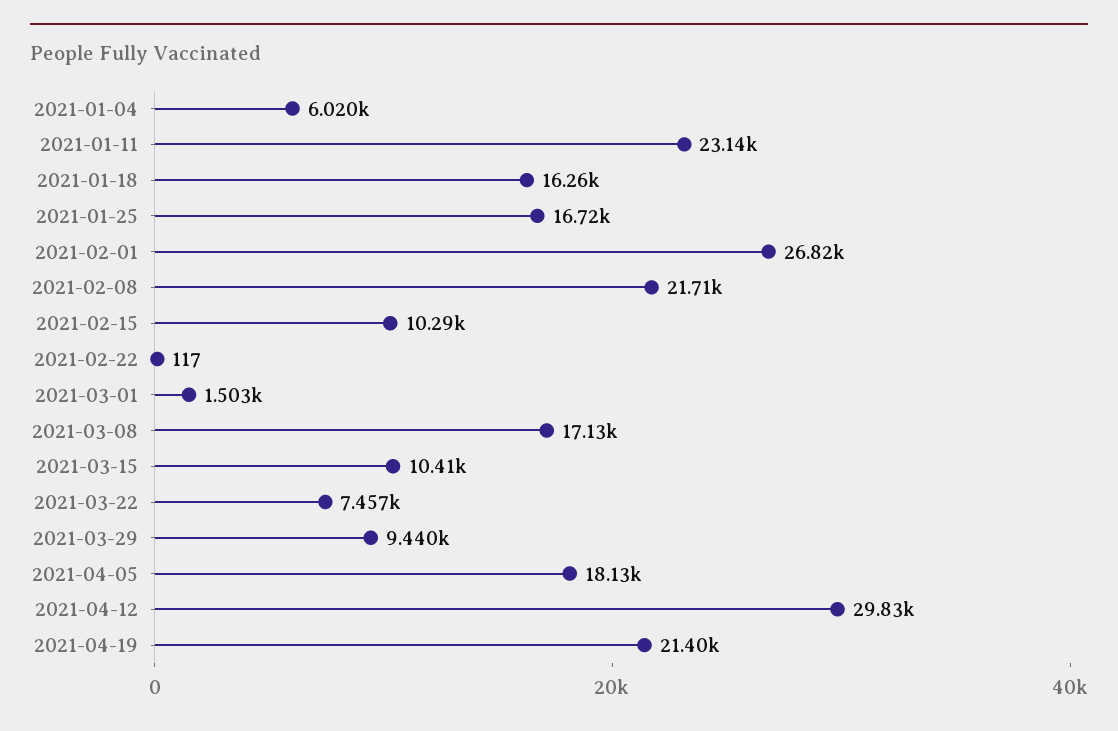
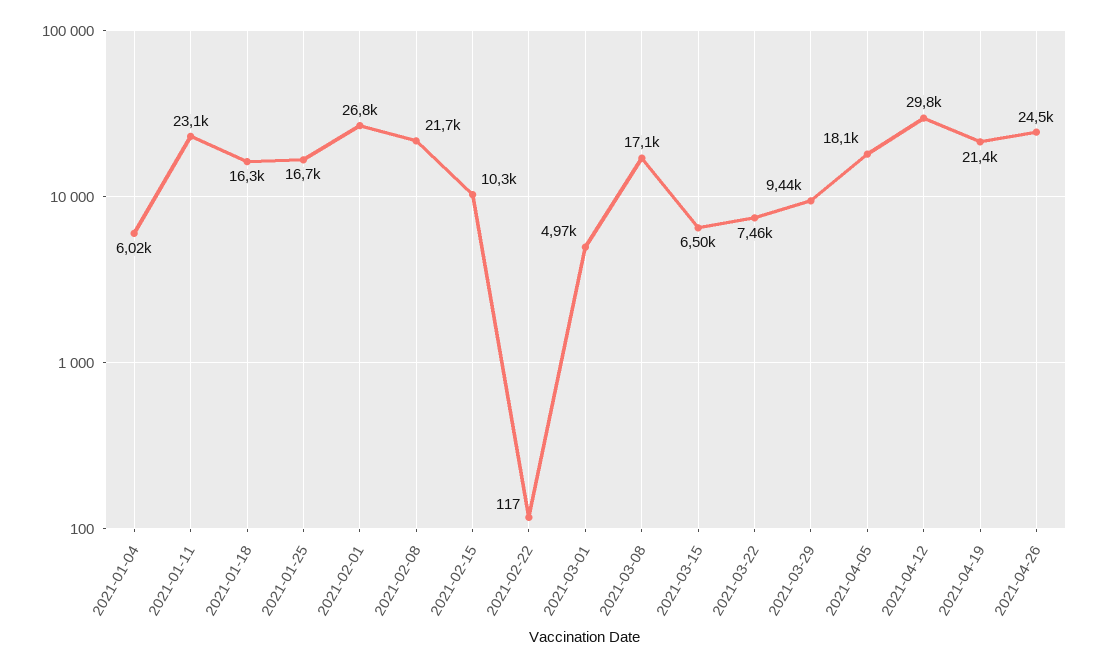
2021-03-01: 1503 -> 4970
2021-03-15: 10410 -> 6500
2021-04-26: none -> 24500

